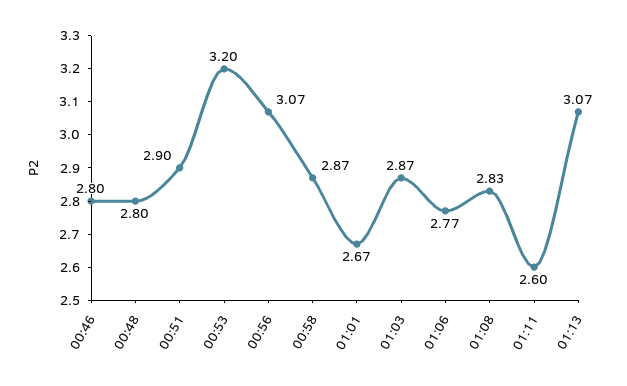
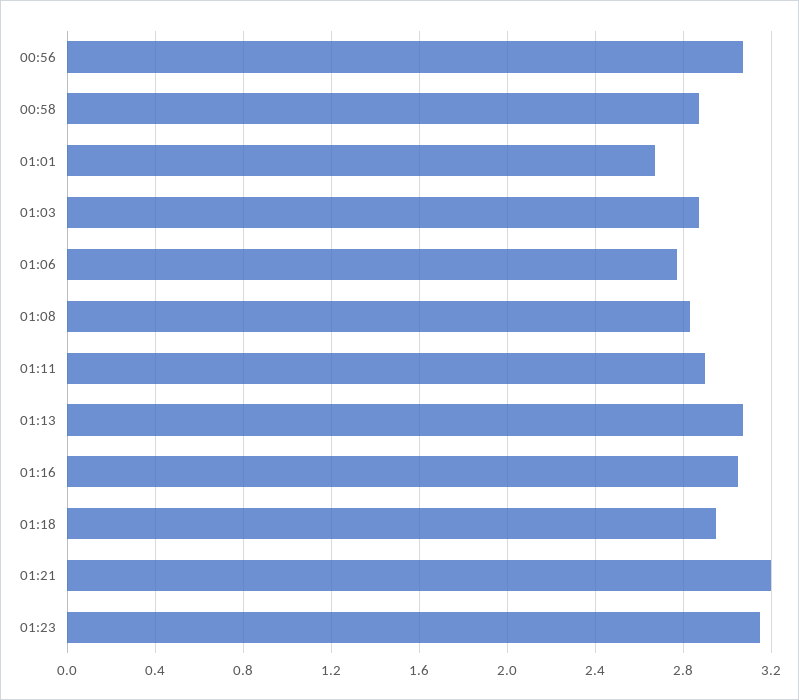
00:46: 2.8 -> none
00:48: 2.8 -> none
00:51: 2.9 -> none
00:53: 3.2 -> none
01:11: 2.6 -> 2.9
01:16: none -> 3.05
01:18: none -> 2.95
01:21: none -> 3.2
01:23: none -> 3.15

